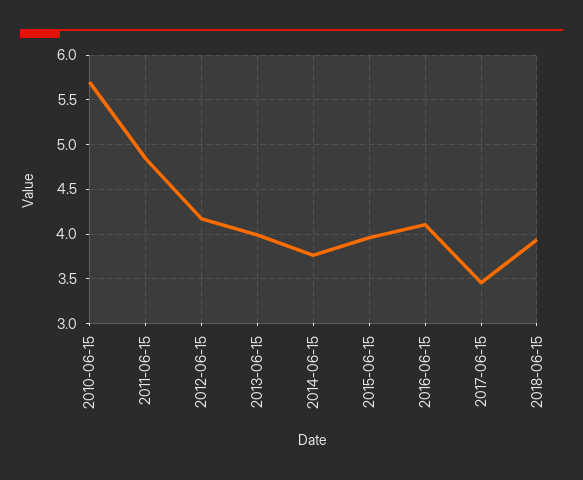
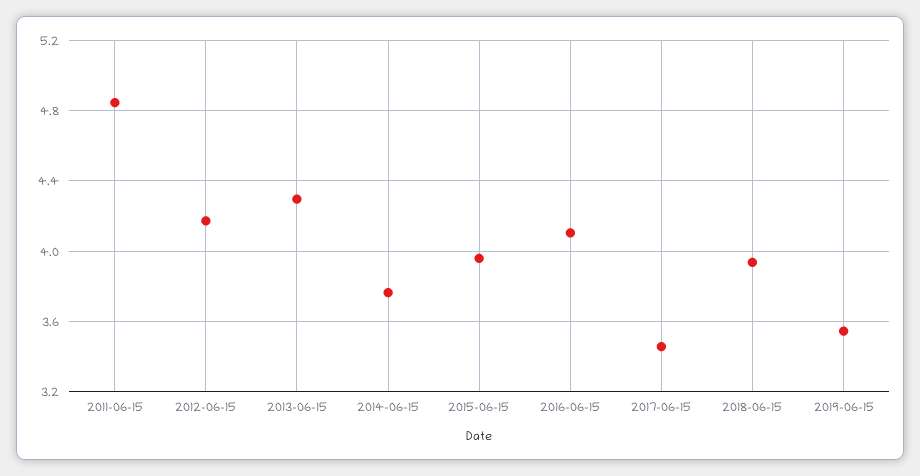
2010-06-15: 5.7 -> none
2013-06-15: 4 -> 4.3
2019-06-15: none -> 3.55

